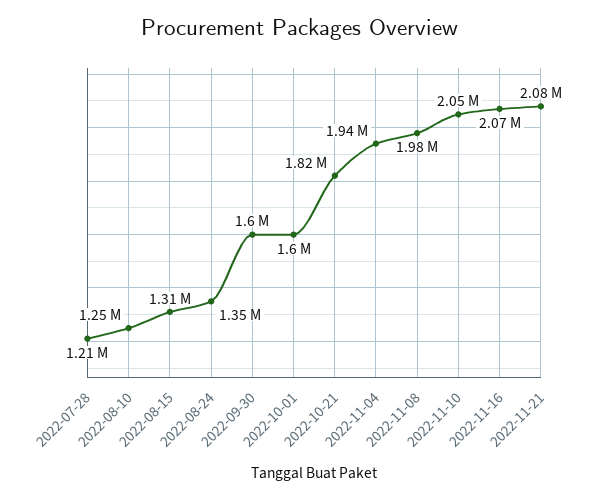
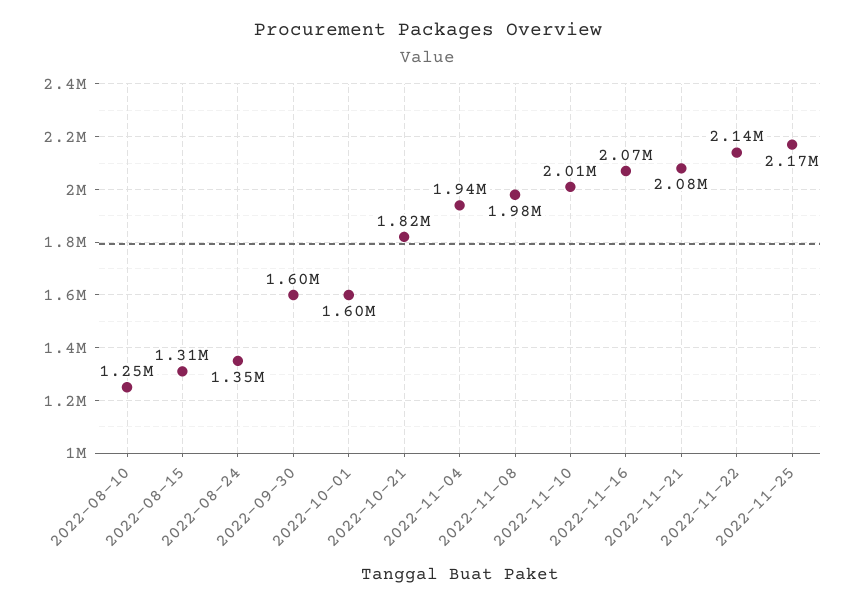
2022-07-28: 1210000 -> none
2022-11-10: 2050000 -> 2010000
2022-11-22: none -> 2140000
2022-11-25: none -> 2170000

